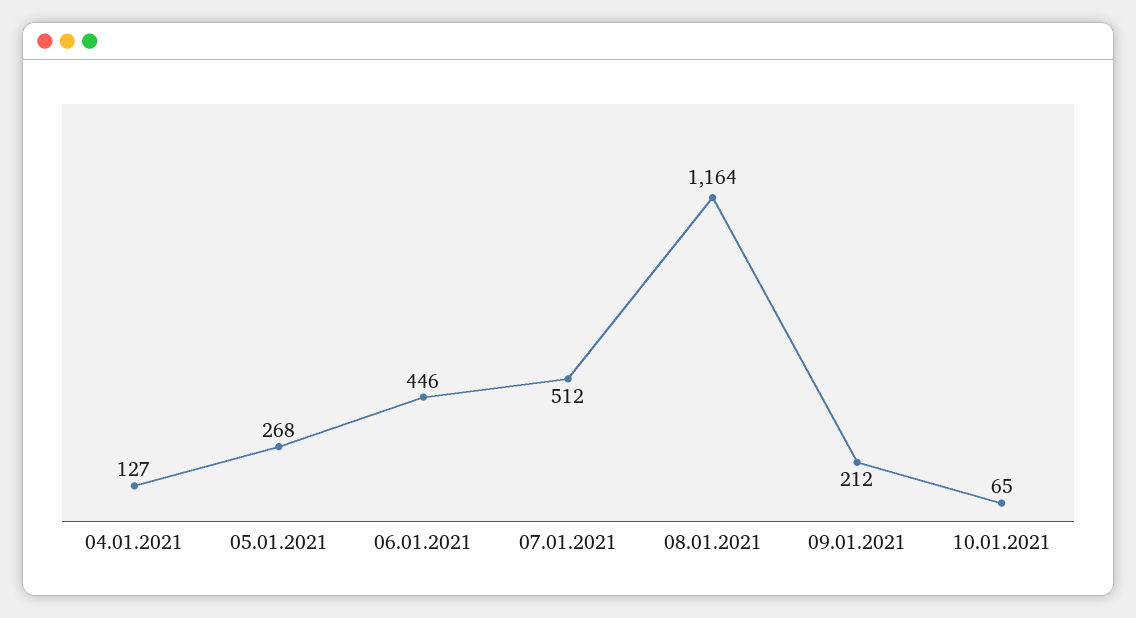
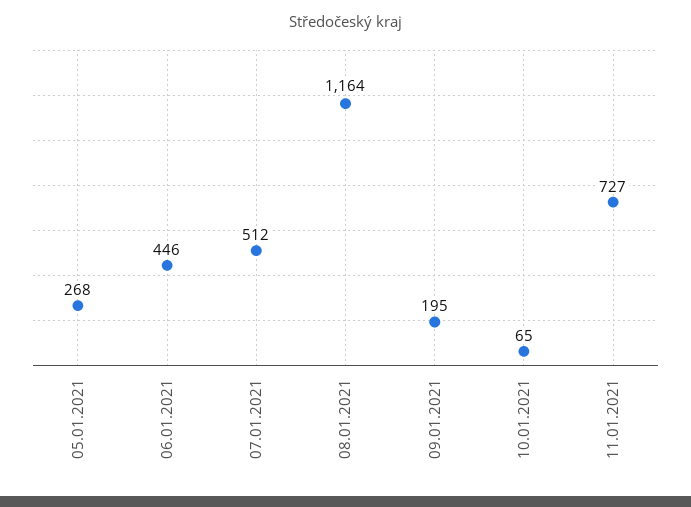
04.01.2021: 127 -> none
09.01.2021: 212 -> 195
11.01.2021: none -> 727

